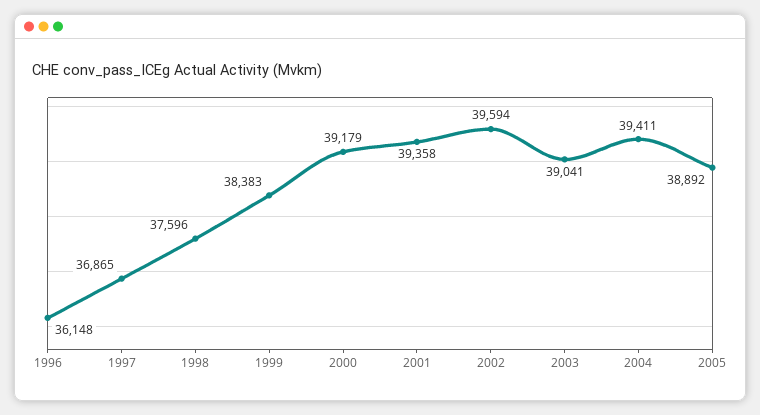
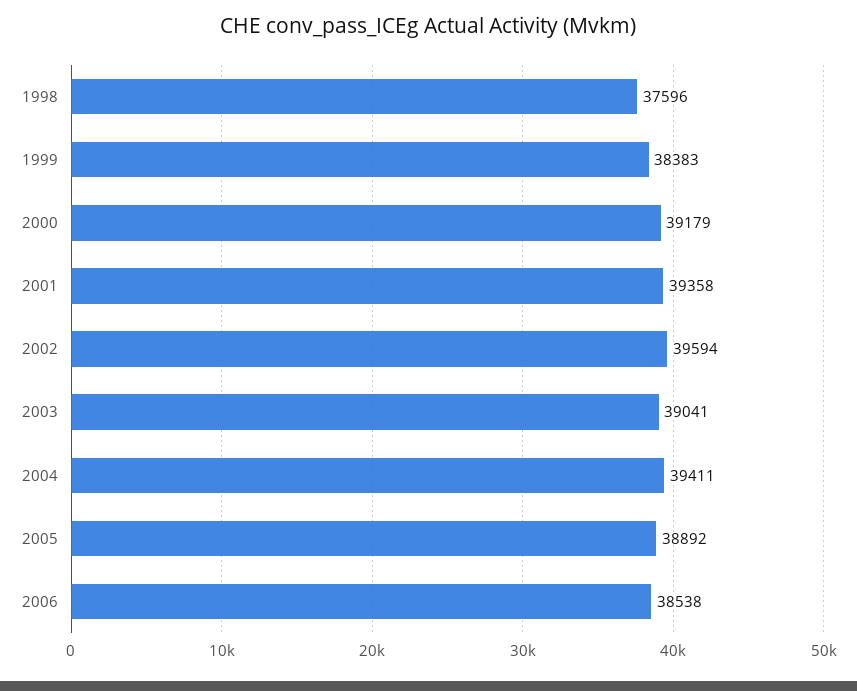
1996: 36148 -> none
1997: 36865 -> none
2006: none -> 38538

